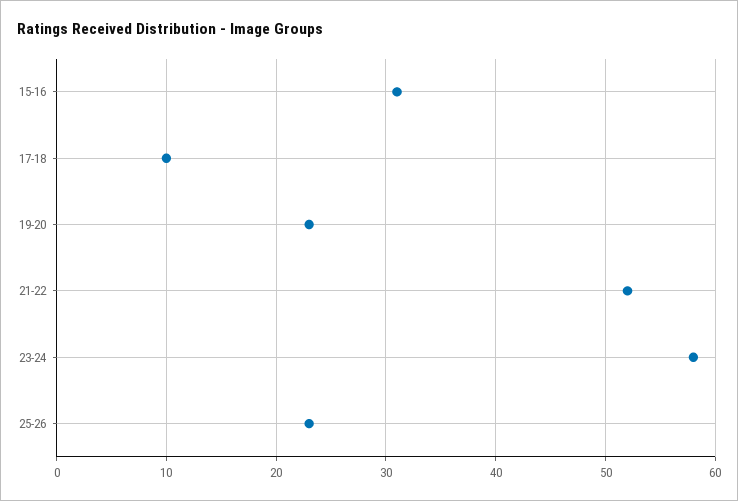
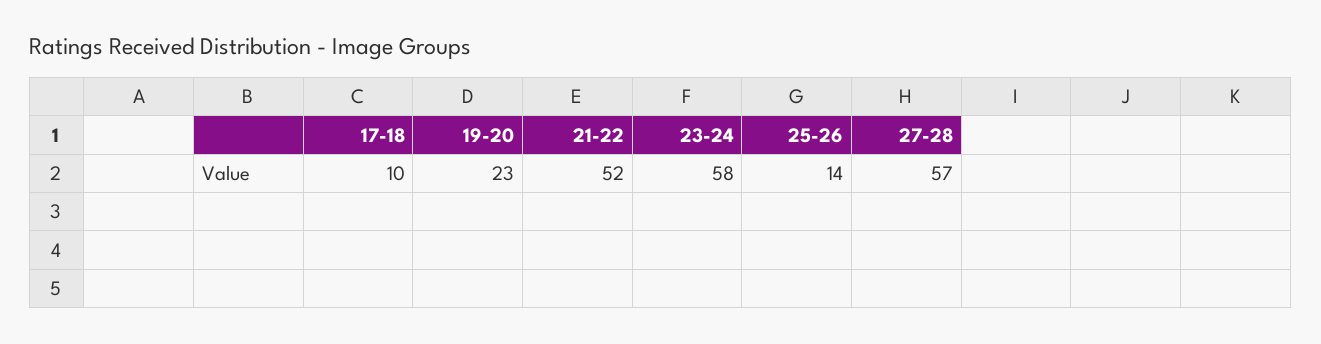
15-16: 31 -> none
25-26: 23 -> 14
27-28: none -> 57

